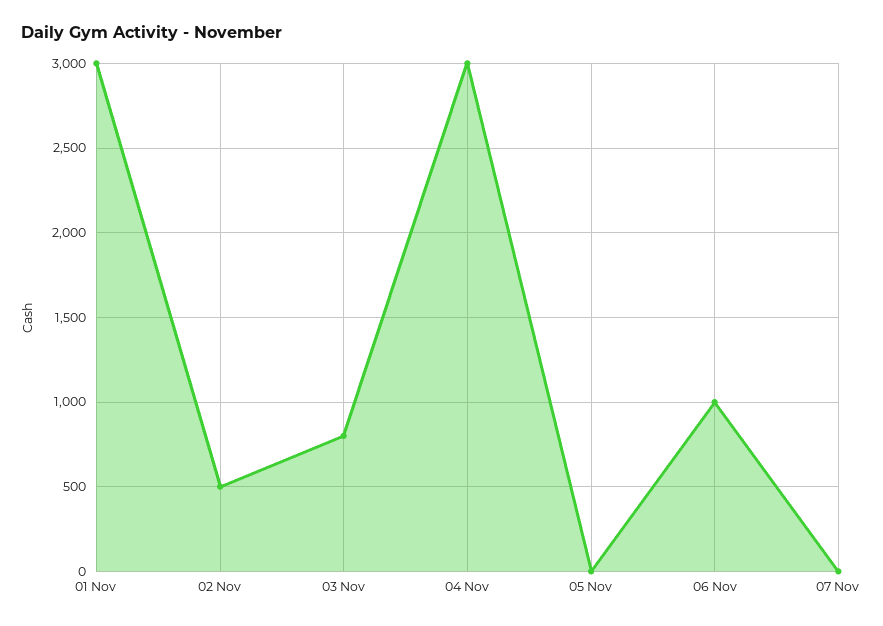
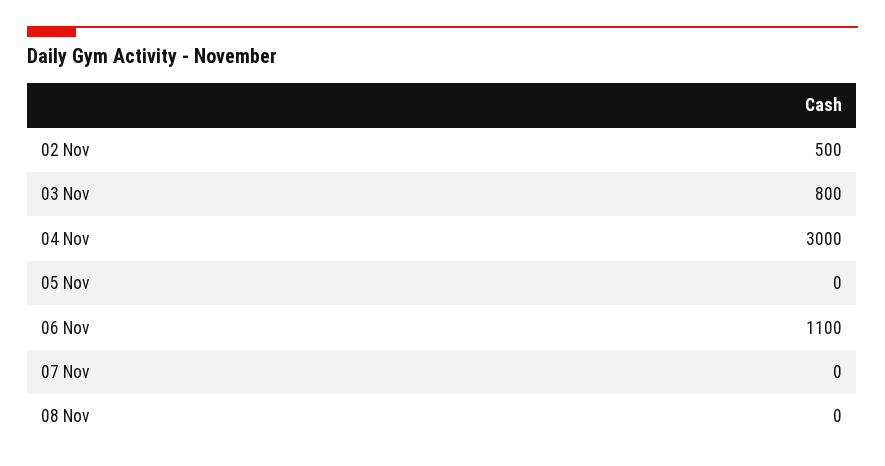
01 Nov: 3000 -> none
06 Nov: 1000 -> 1100
08 Nov: none -> 0

